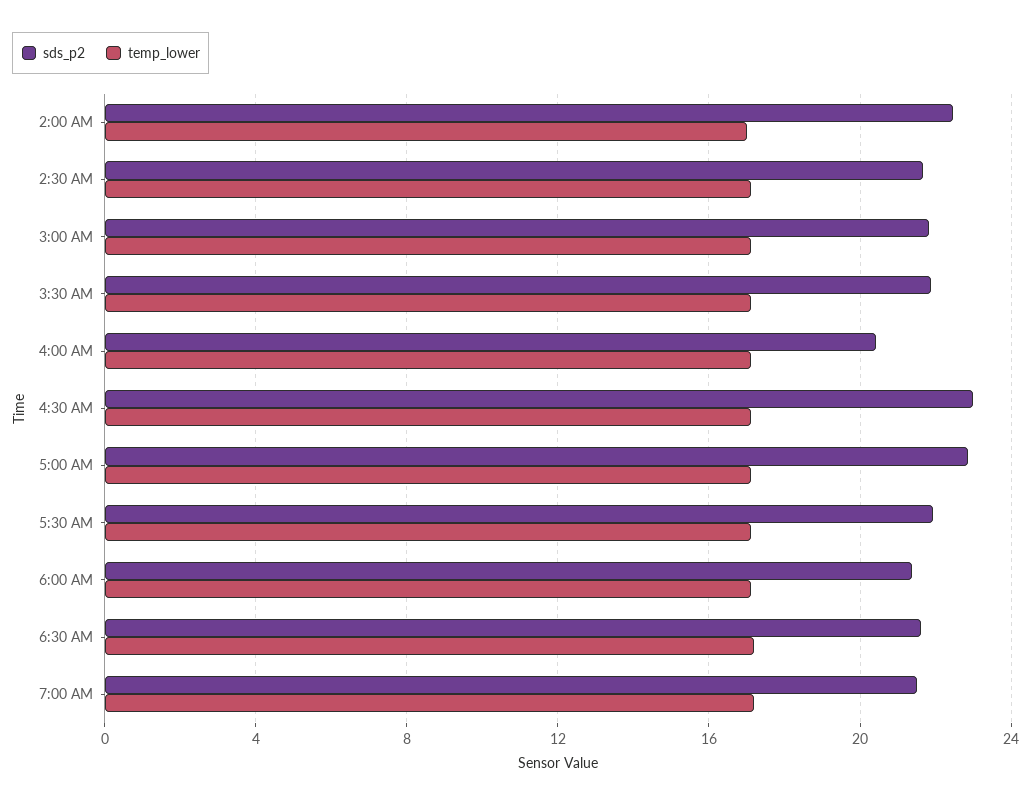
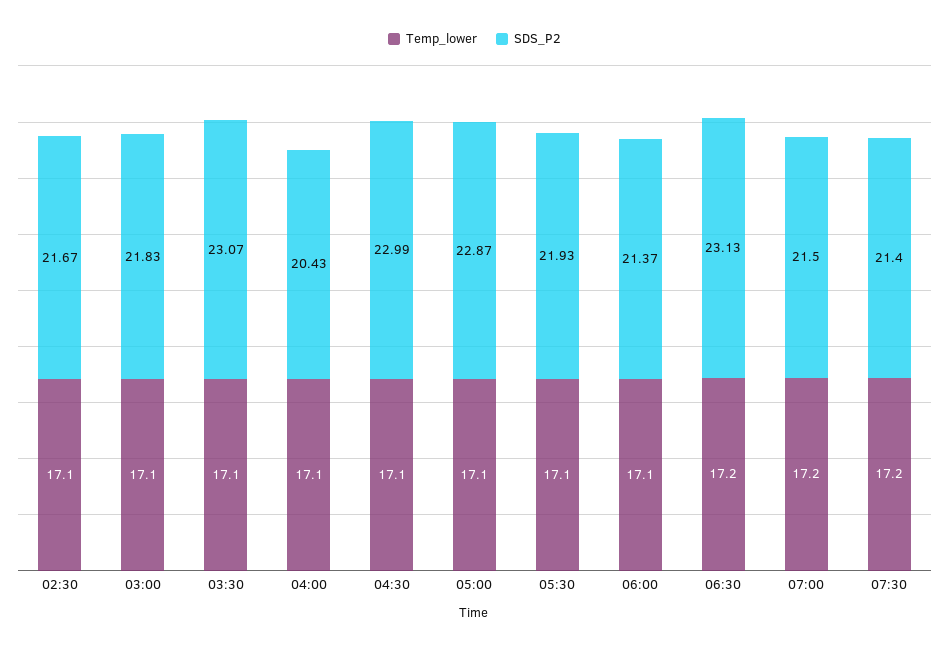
sds_p2, 2:00 AM: 22.5 -> none
temp_lower, 2:00 AM: 17 -> none
sds_p2, 3:30 AM: 22 -> 23.07
sds_p2, 6:30 AM: 21.5 -> 23.13
temp_lower, 07:30: none -> 17.2
sds_p2, 07:30: none -> 21.4

